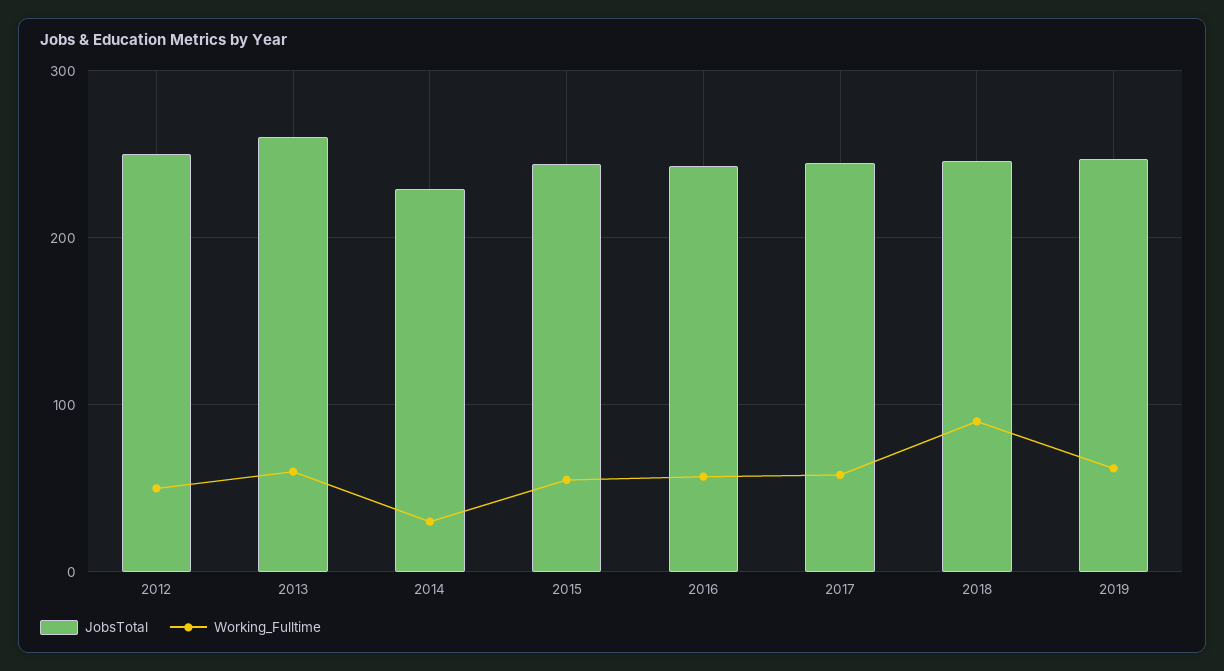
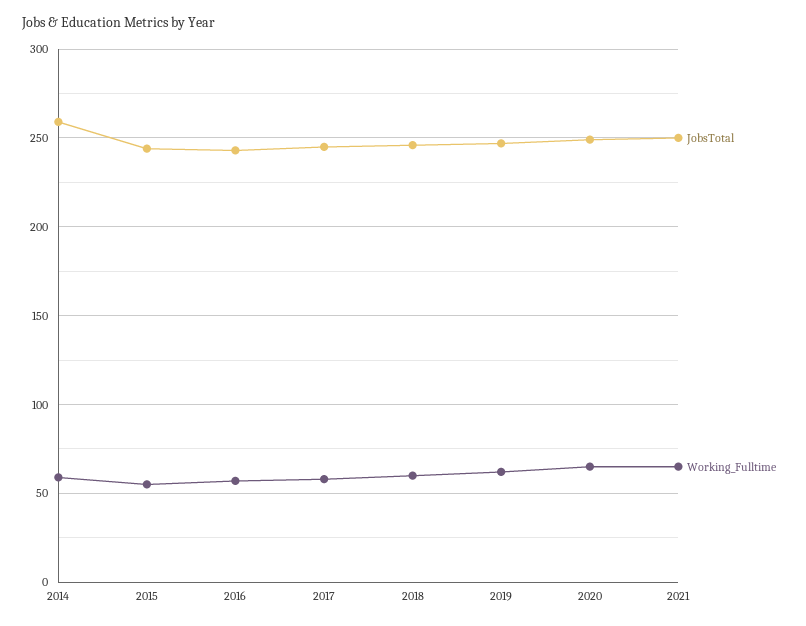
JobsTotal, 2012: 250 -> none
Working_Fulltime, 2012: 50 -> none
JobsTotal, 2013: 260 -> none
Working_Fulltime, 2013: 60 -> none
JobsTotal, 2014: 230 -> 260
Working_Fulltime, 2014: 30 -> 60
Working_Fulltime, 2018: 90 -> 60
JobsTotal, 2020: none -> 250
Working_Fulltime, 2020: none -> 65
JobsTotal, 2021: none -> 250
Working_Fulltime, 2021: none -> 65

